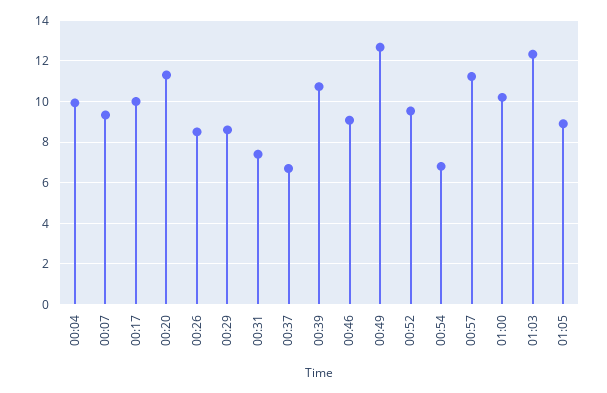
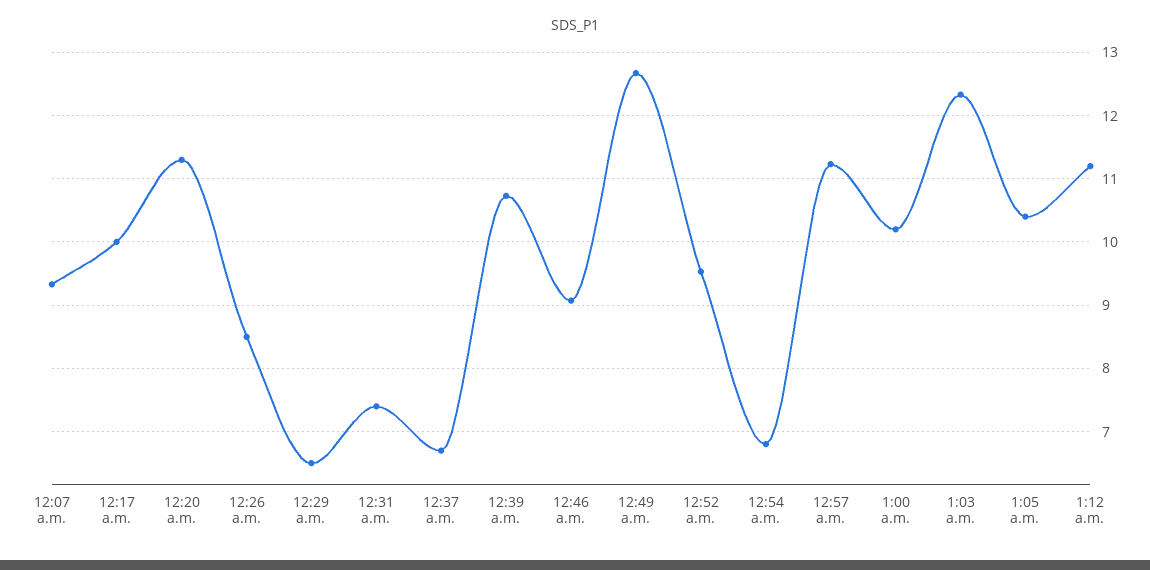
00:04: 10 -> none
00:29: 8.5 -> 6.5
01:05: 9 -> 10.4
1:12 a.m.: none -> 11.2

